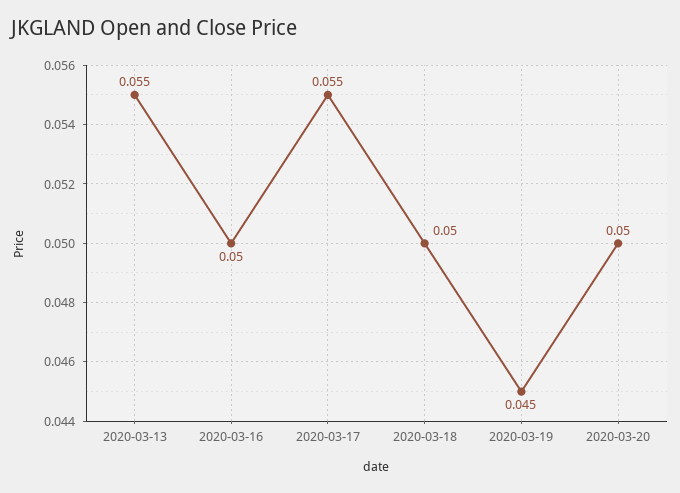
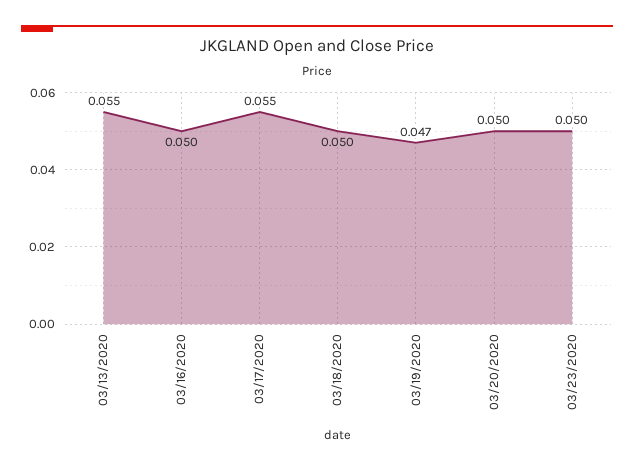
2020-03-19: 0.045 -> 0.047
03/23/2020: none -> 0.05

